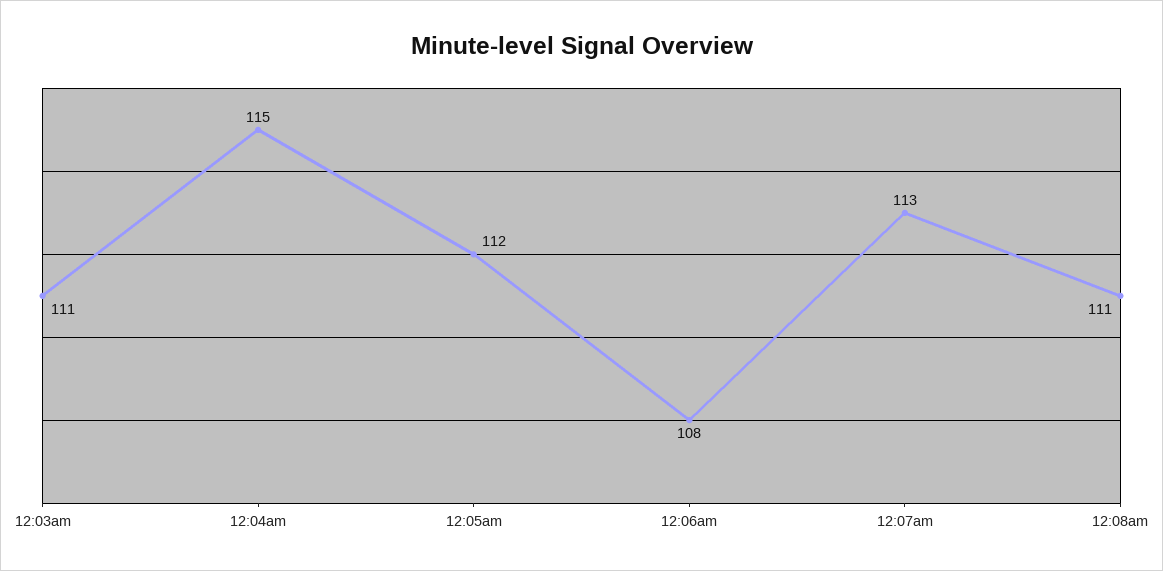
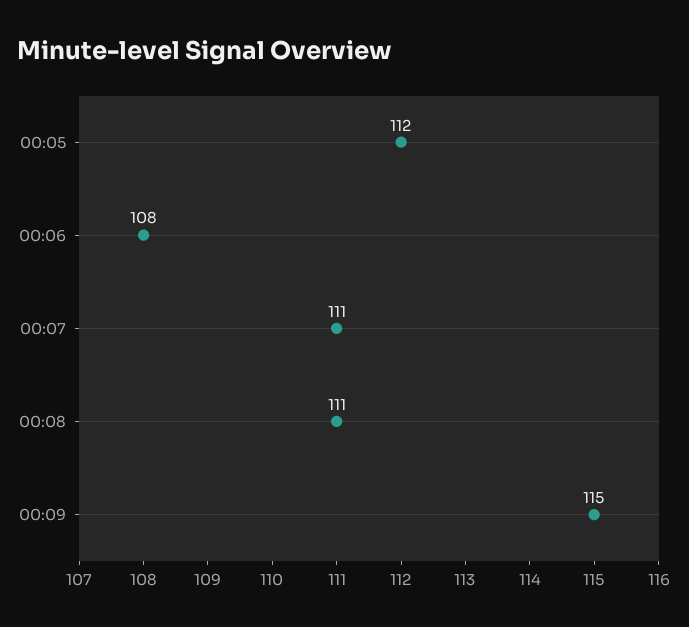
12:03am: 111 -> none
12:04am: 115 -> none
12:07am: 113 -> 111
00:09: none -> 115

